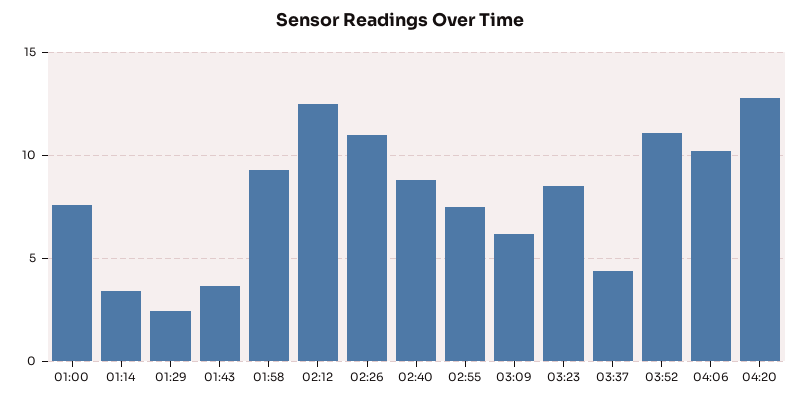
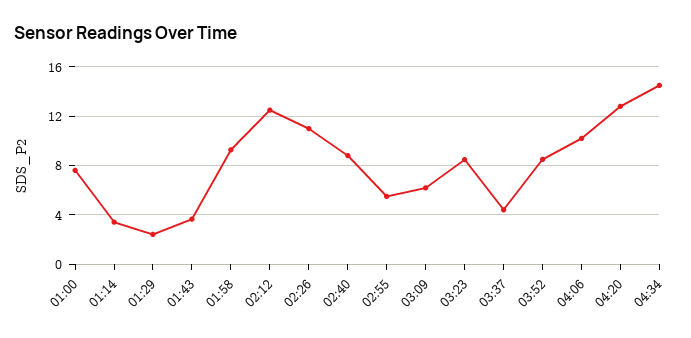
02:55: 7.5 -> 5.5
03:52: 11 -> 8.5
04:34: none -> 14.5

